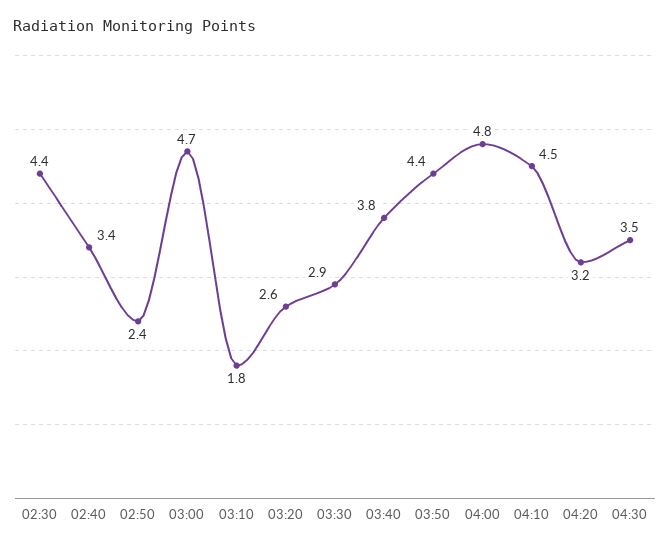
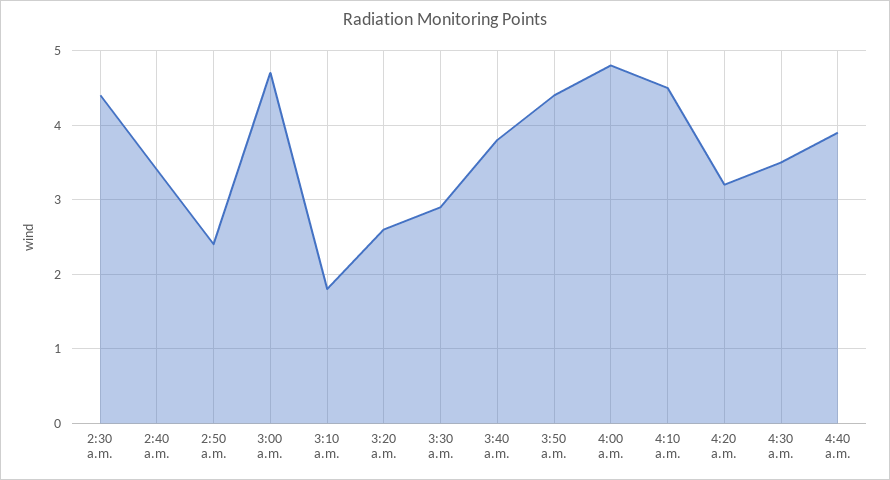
4:40 a.m.: none -> 3.9

